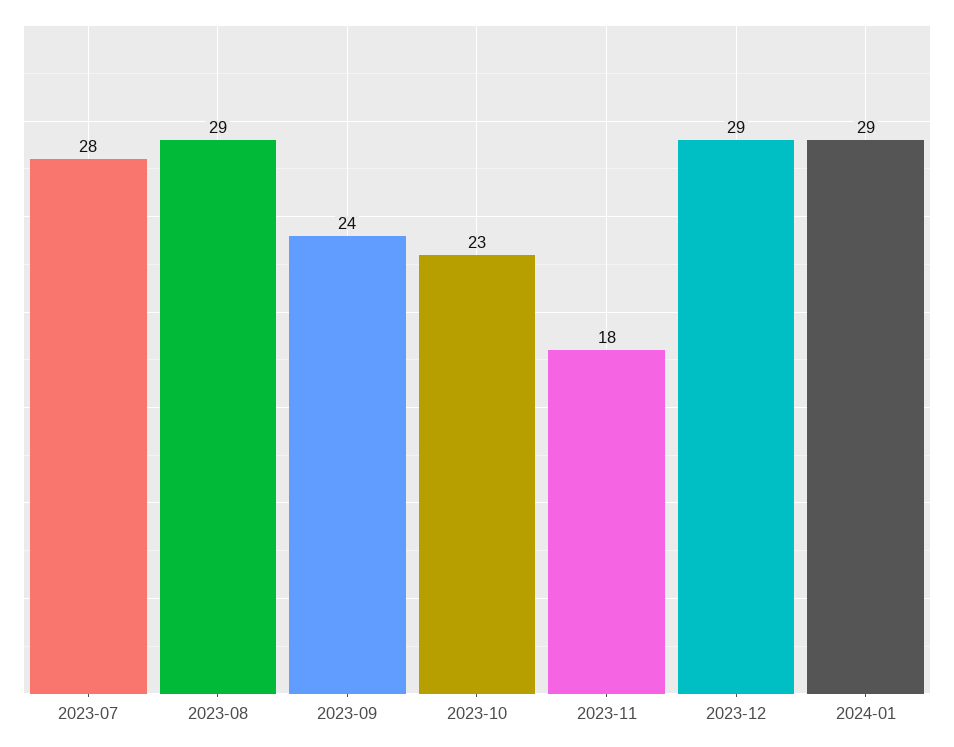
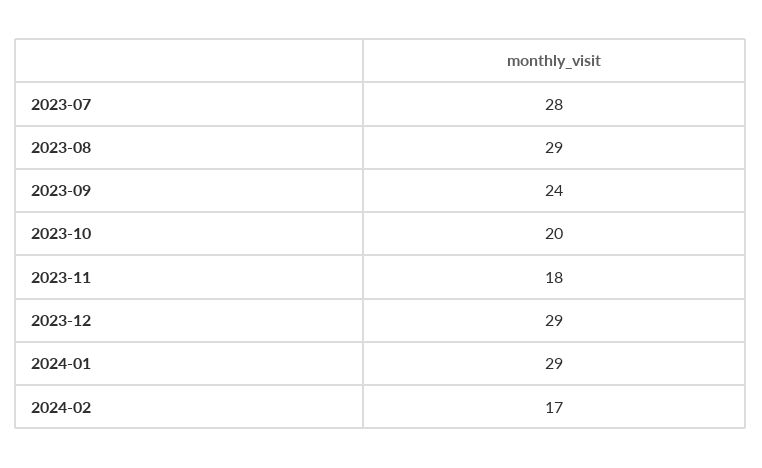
2023-10: 23 -> 20
2024-02: none -> 17

